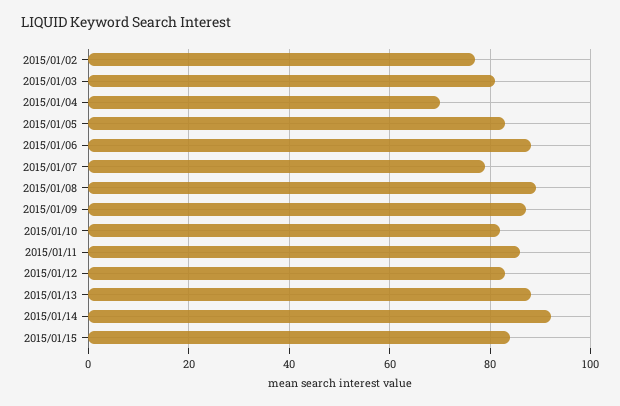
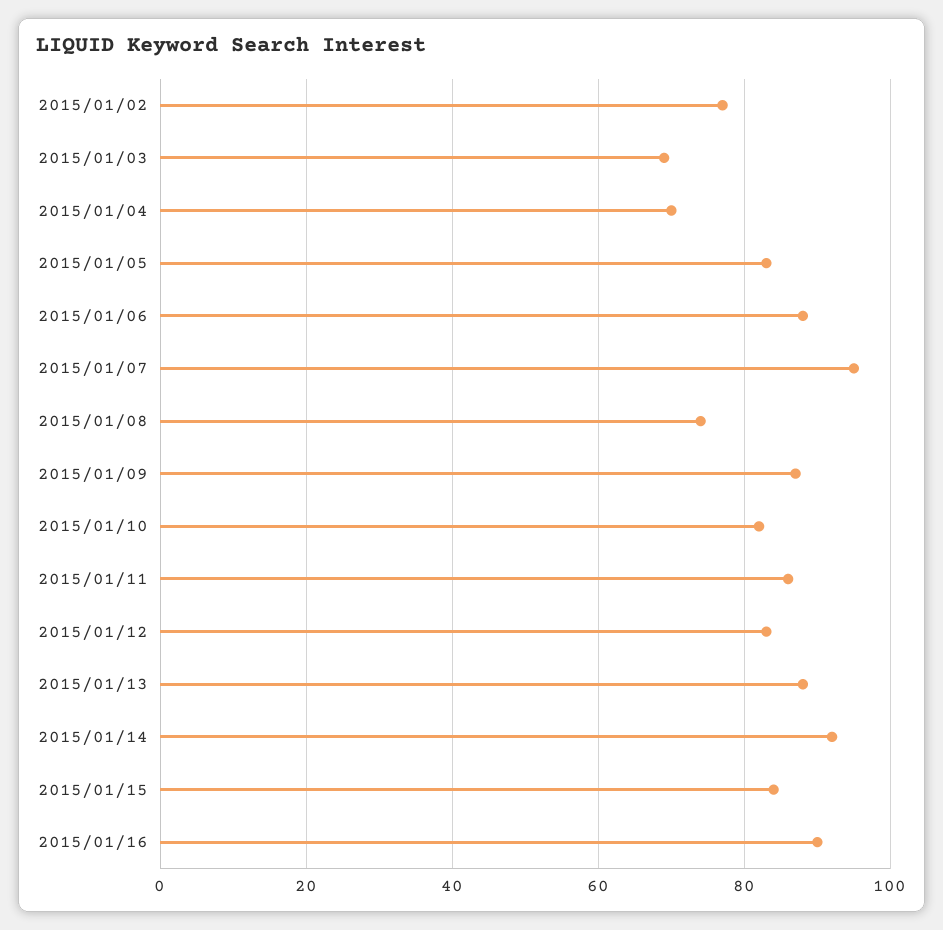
2015/01/03: 80 -> 70
2015/01/07: 80 -> 95
2015/01/08: 90 -> 75
2015/01/16: none -> 90

